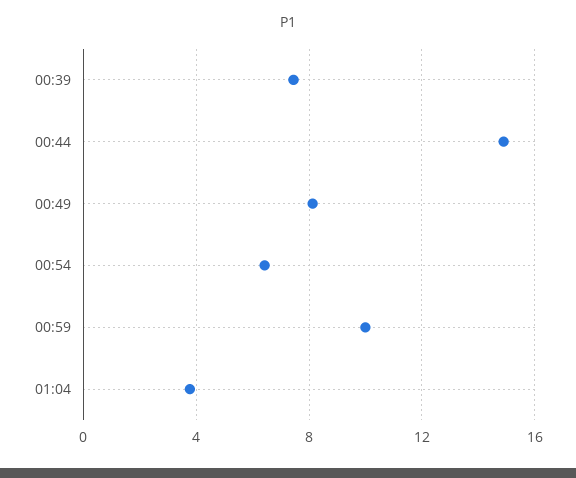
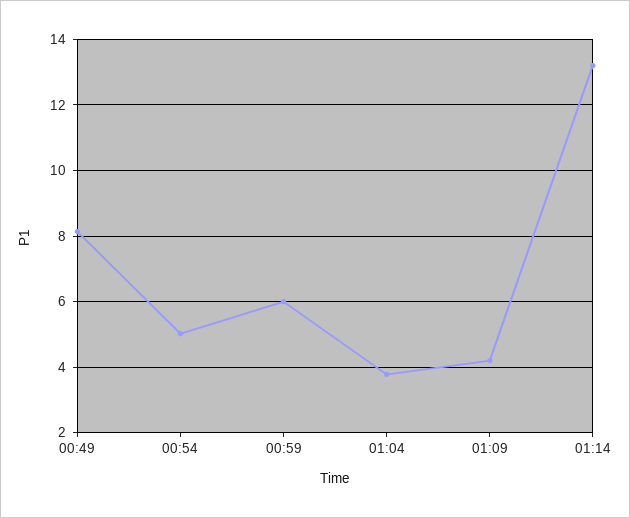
00:39: 7.5 -> none
00:44: 15 -> none
00:54: 6.5 -> 5
00:59: 10 -> 6
01:09: none -> 4.2
01:14: none -> 13.2

